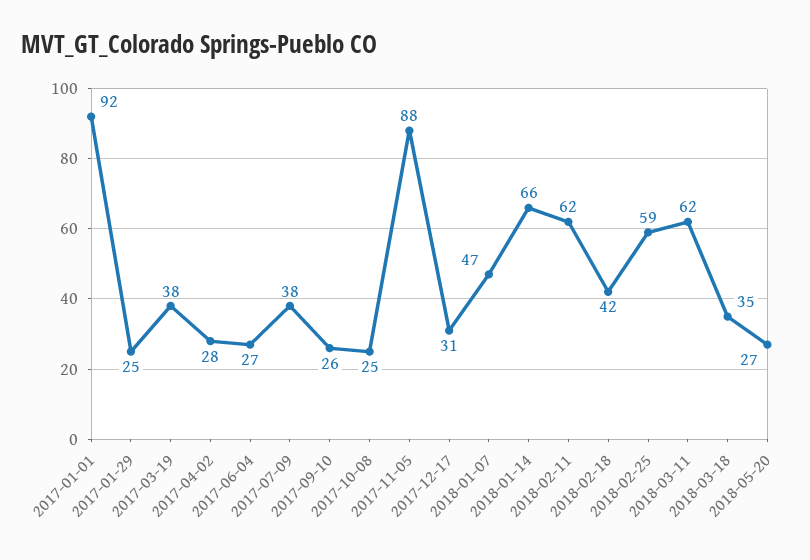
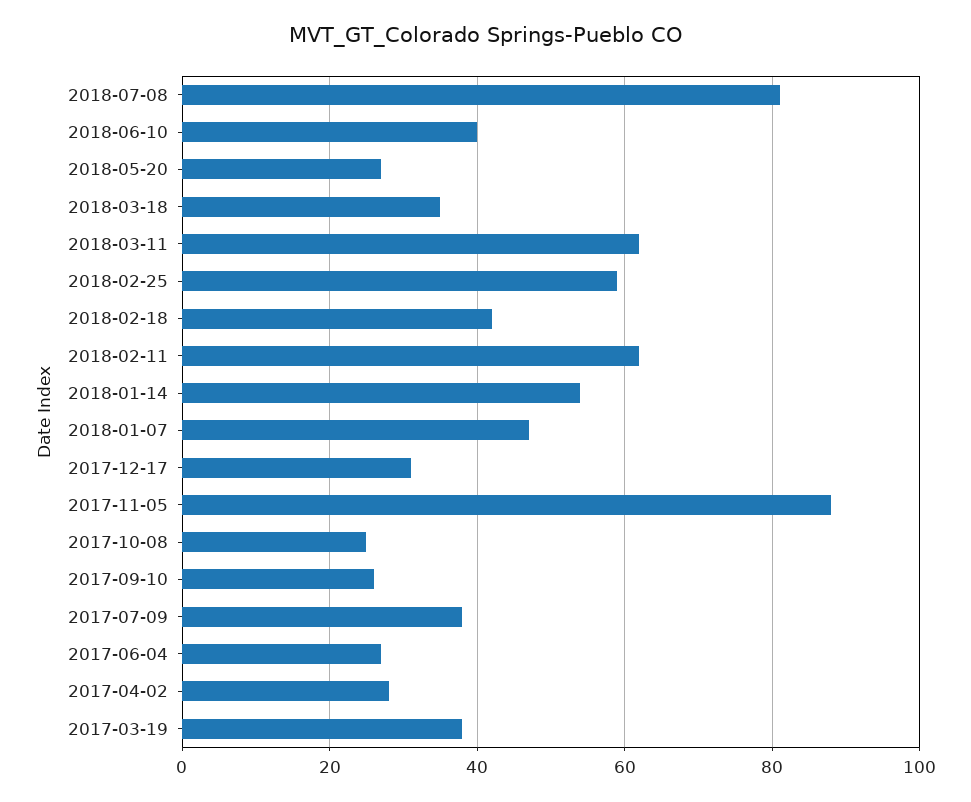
2017-01-01: 92 -> none
2017-01-29: 25 -> none
2018-01-14: 66 -> 55
2018-07-08: none -> 80
2018-06-10: none -> 40

